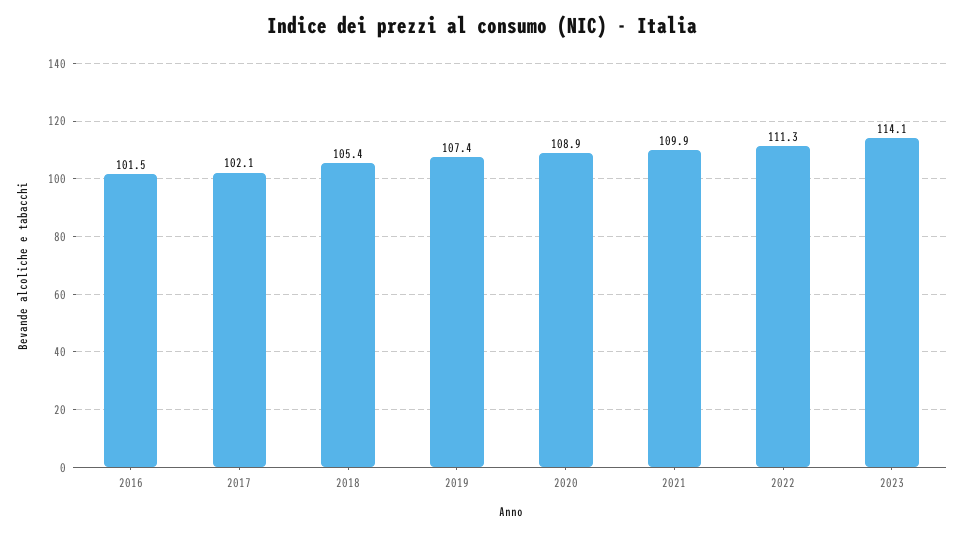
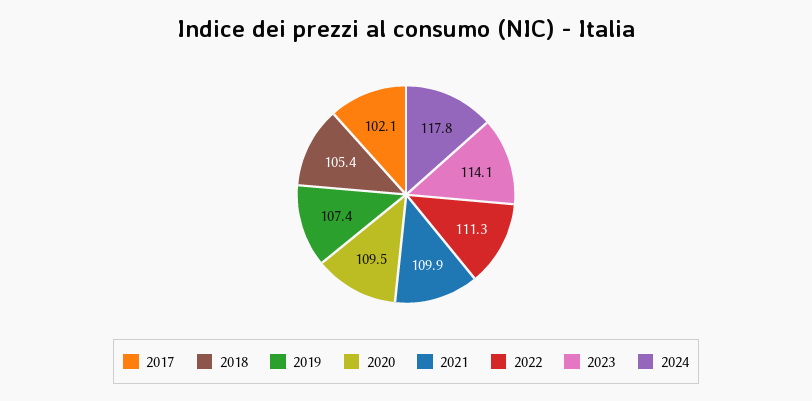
2016: 101.5 -> none
2020: 108.9 -> 109.5
2024: none -> 117.8

